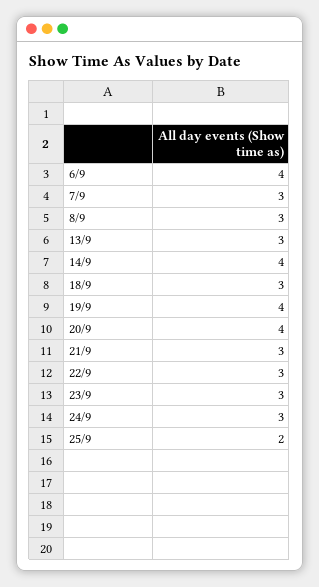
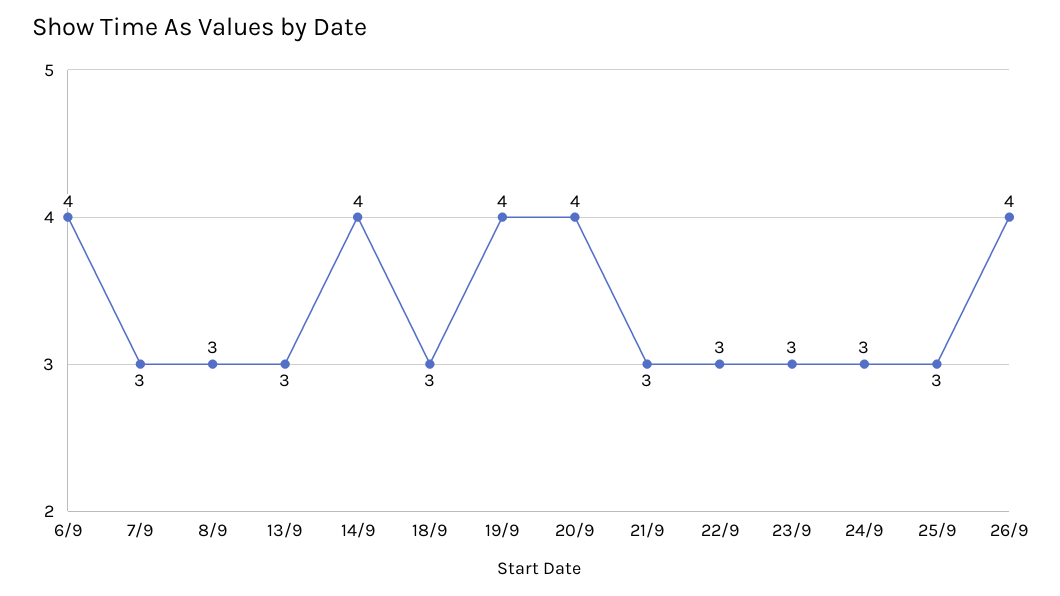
25/9: 2 -> 3
26/9: none -> 4

